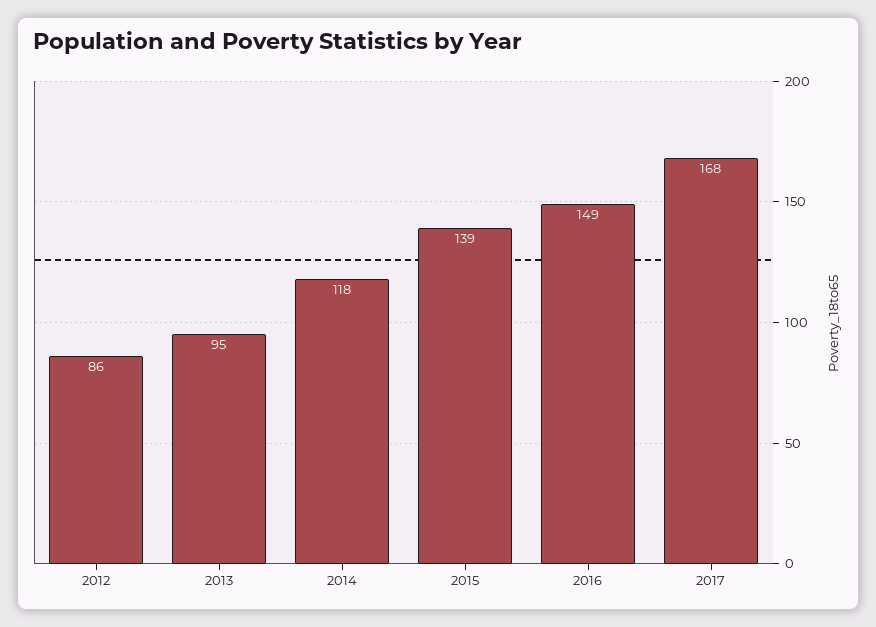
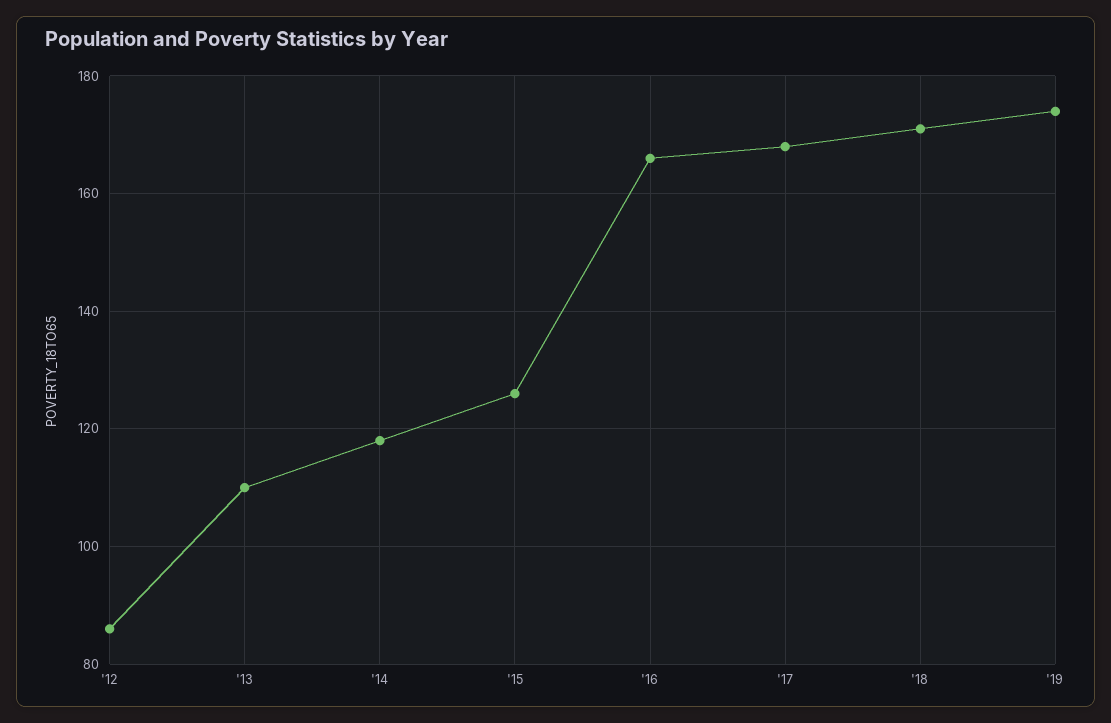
2013: 95 -> 110
2015: 139 -> 125
2016: 149 -> 165
'18: none -> 170
'19: none -> 175

